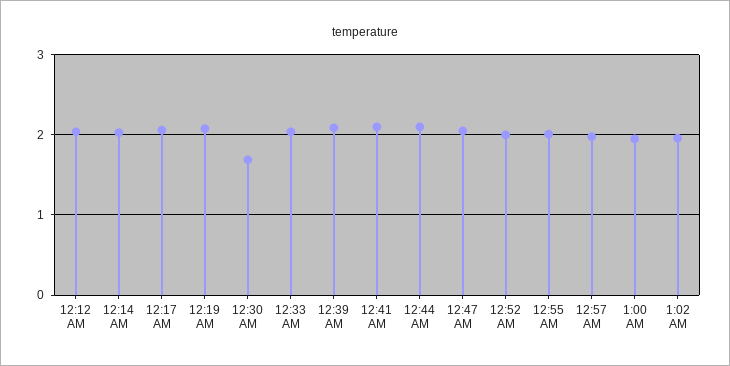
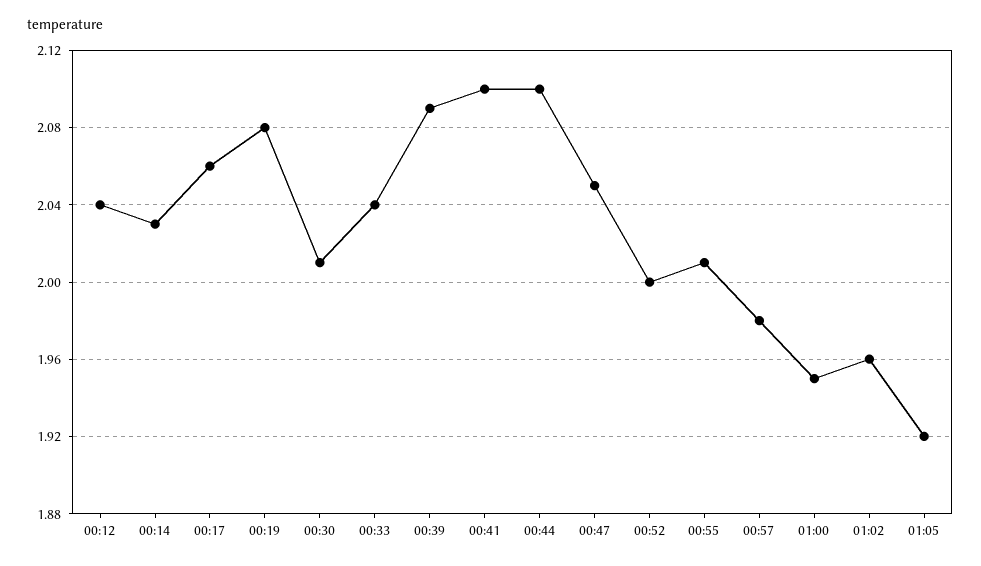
12:30 AM: 1.7 -> 2.01
01:05: none -> 1.92

